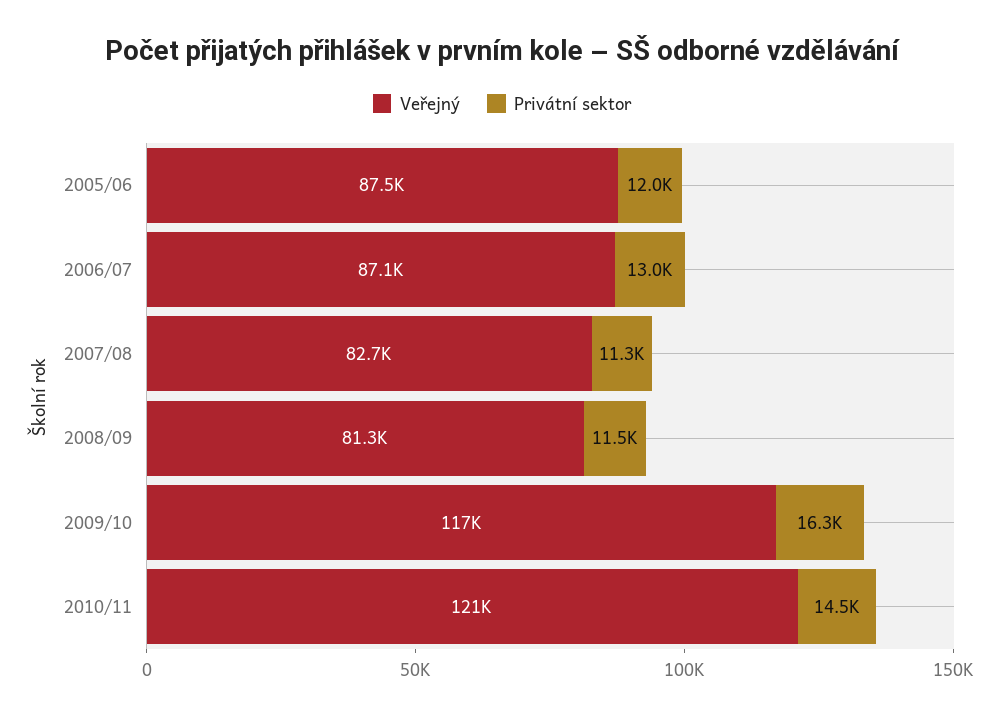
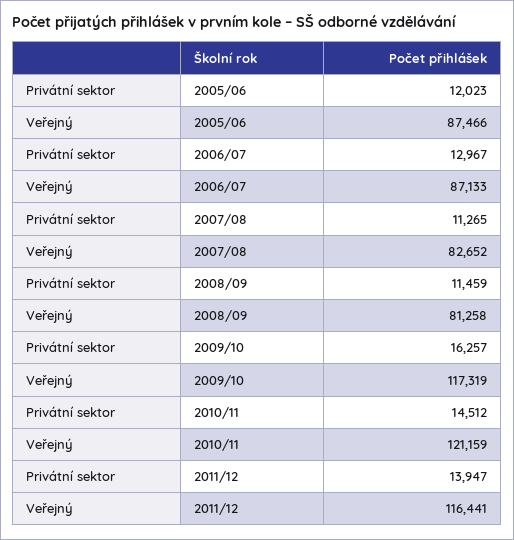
Privátní sektor, 2011/12: none -> 13947
Veřejný, 2011/12: none -> 116441

